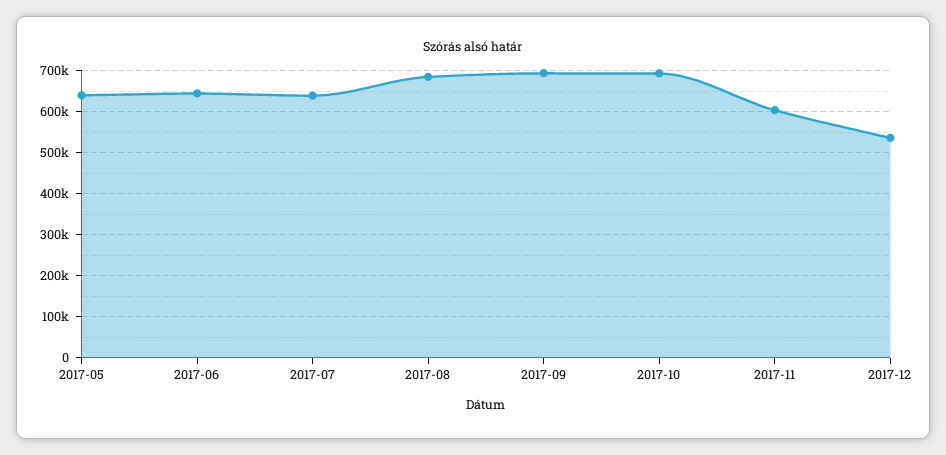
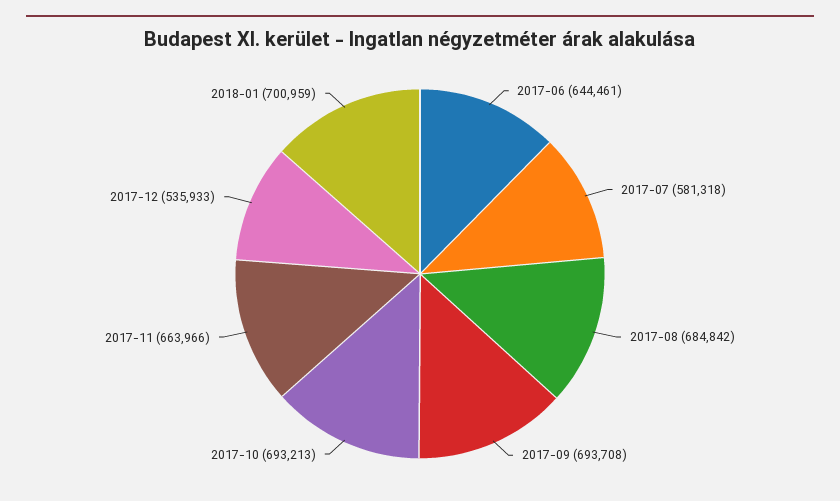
2017-05: 640000 -> none
2017-07: 640000 -> 581318
2017-11: 600000 -> 663966
2018-01: none -> 700959

